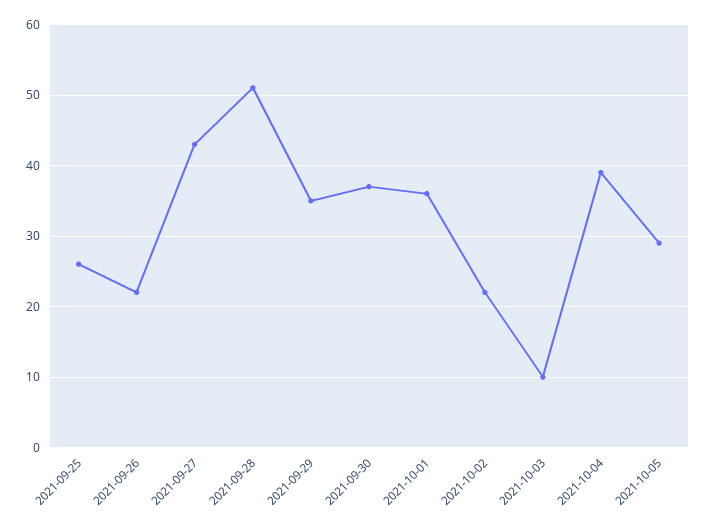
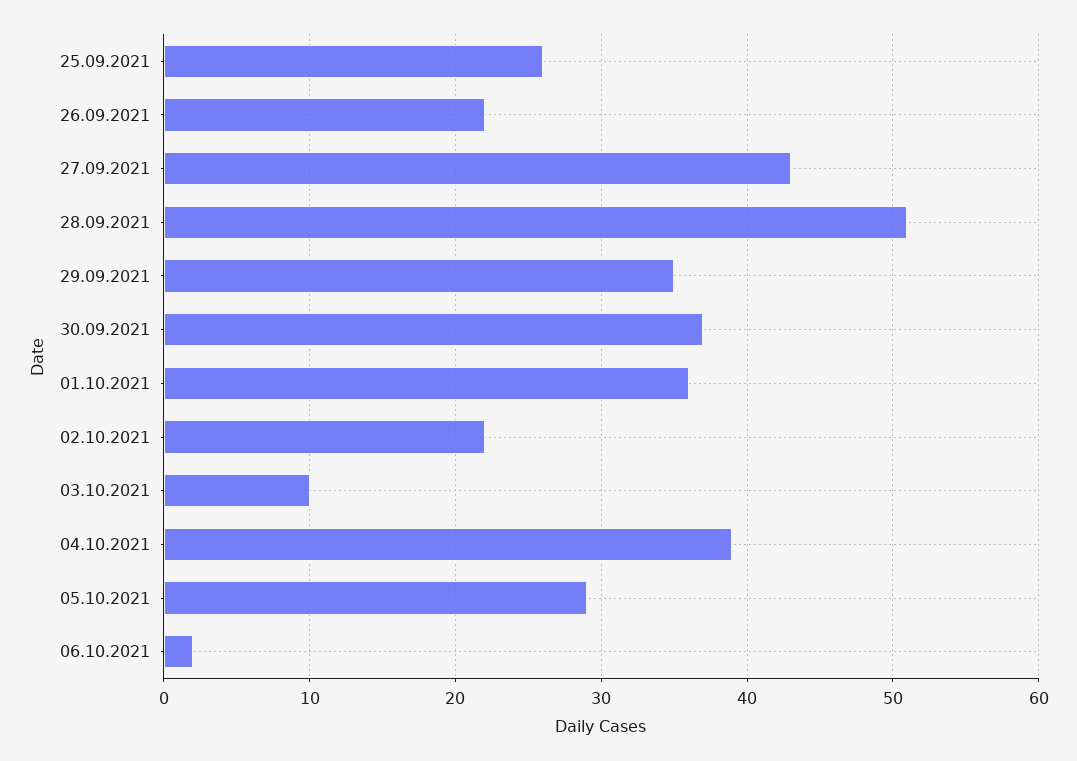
06.10.2021: none -> 2

